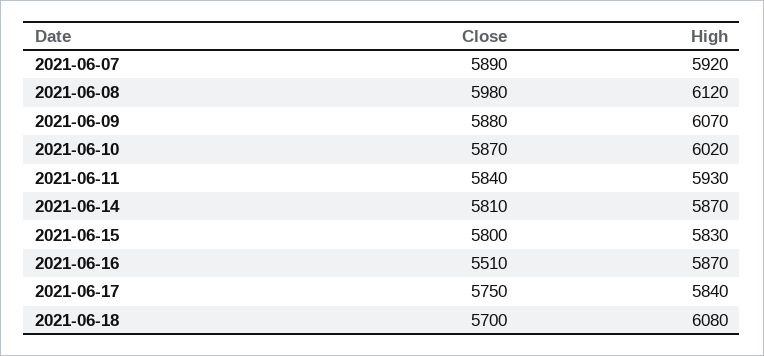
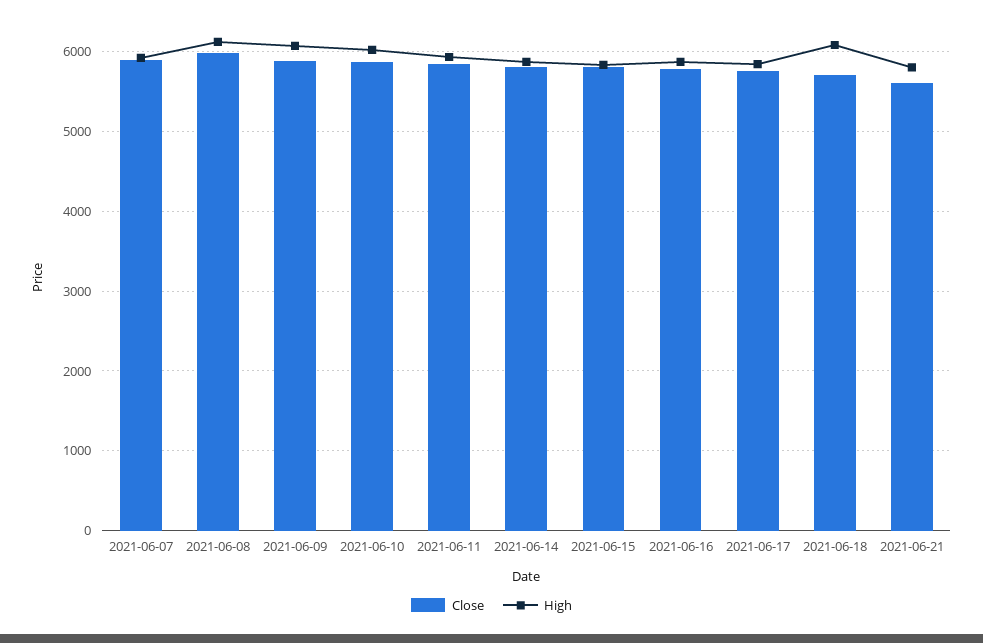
Close, 2021-06-16: 5510 -> 5800
Close, 2021-06-21: none -> 5600
High, 2021-06-21: none -> 5800

